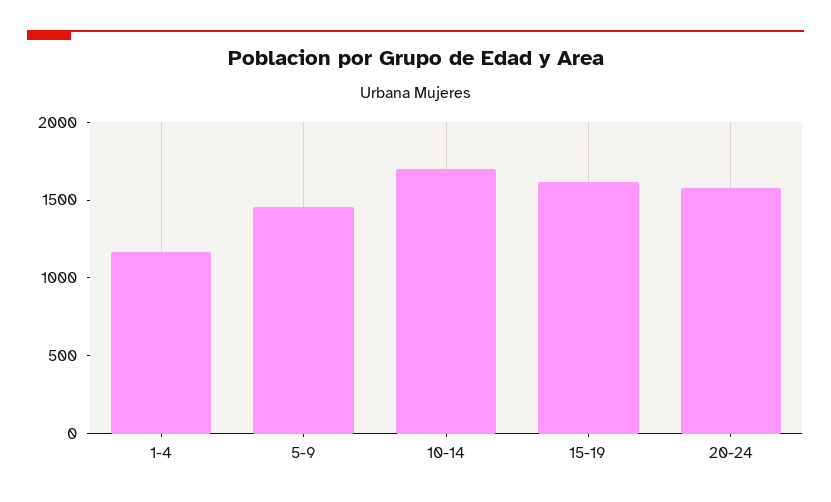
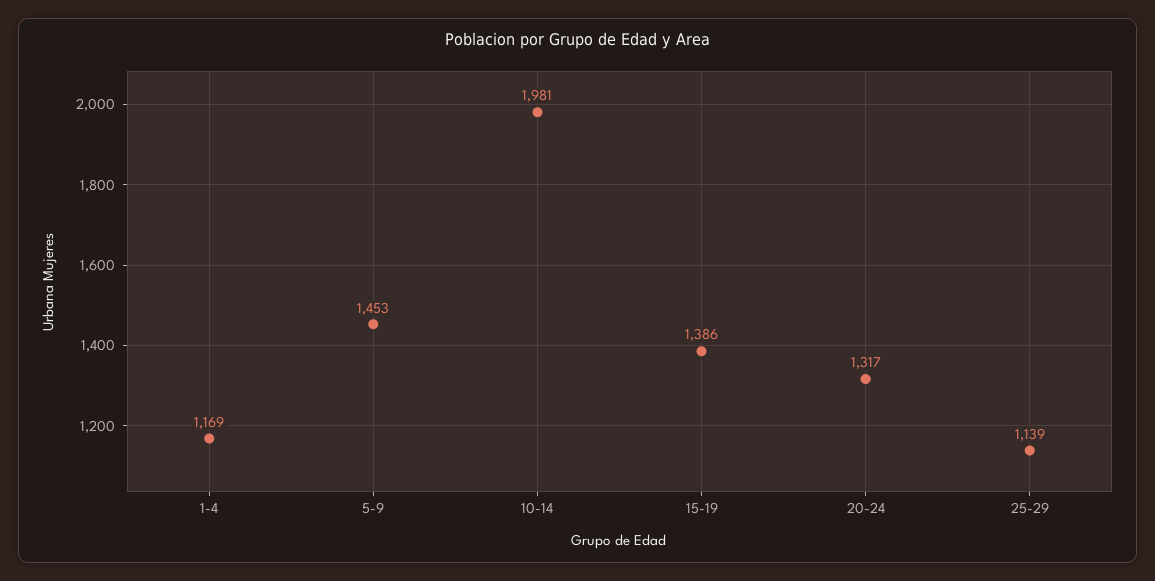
10-14: 1700 -> 1981
15-19: 1600 -> 1386
20-24: 1600 -> 1317
25-29: none -> 1139

